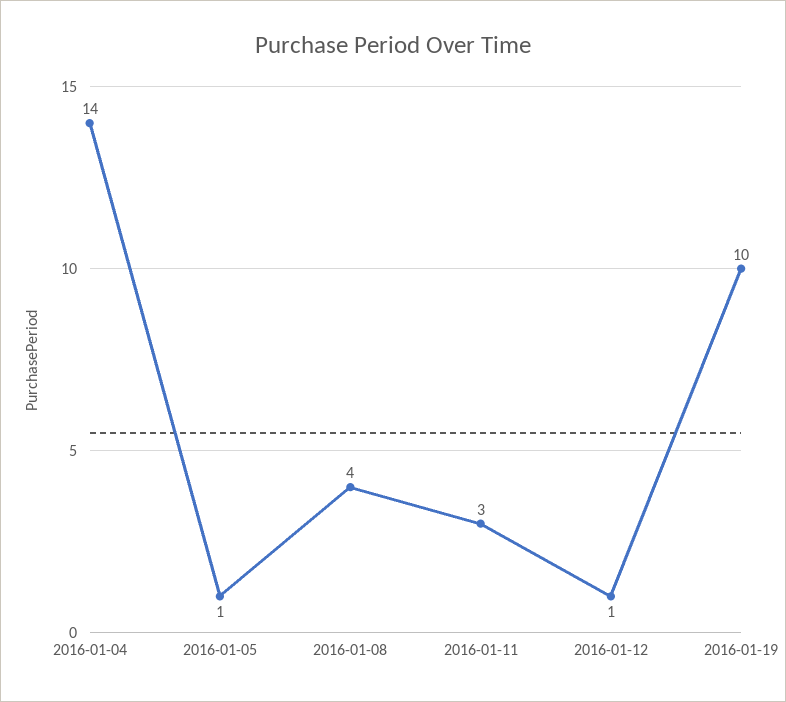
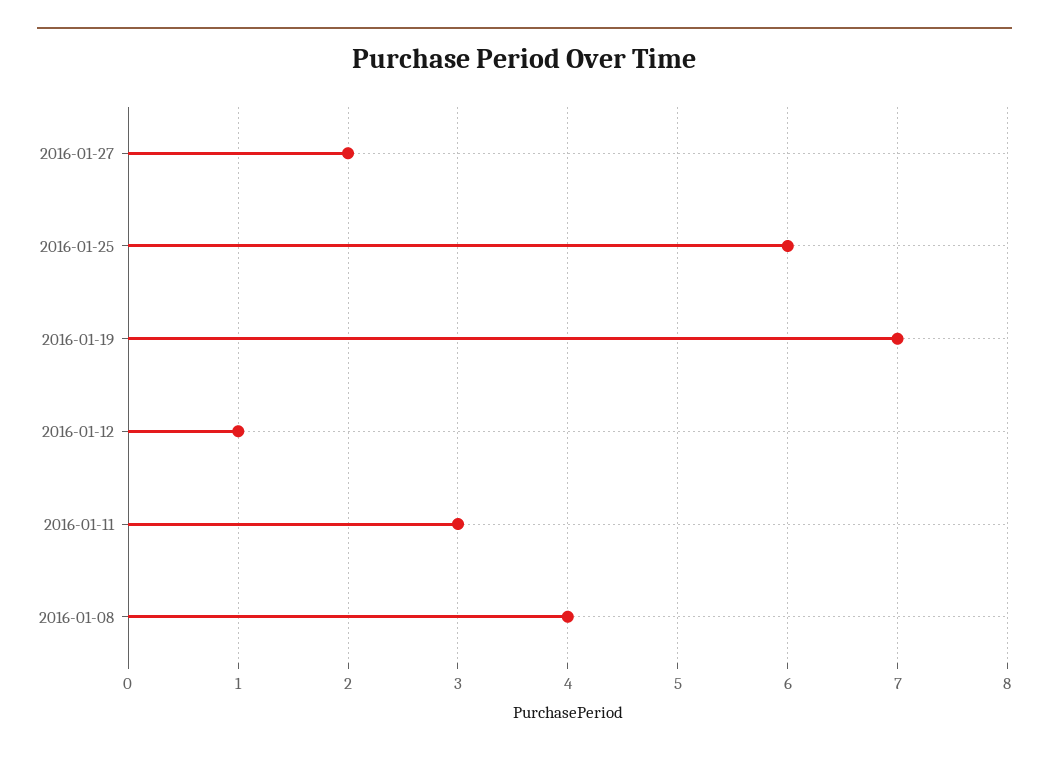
2016-01-04: 14 -> none
2016-01-05: 1 -> none
2016-01-19: 10 -> 7
2016-01-27: none -> 2
2016-01-25: none -> 6

